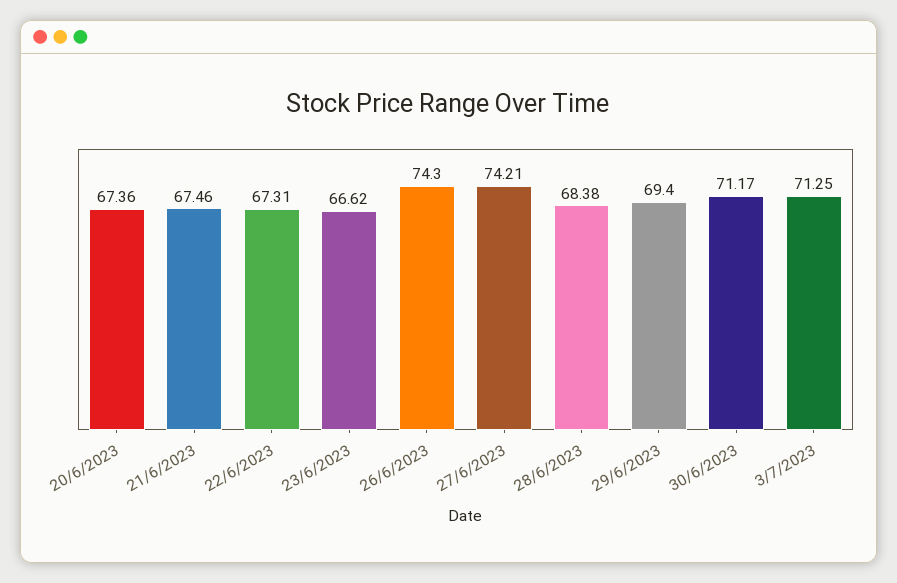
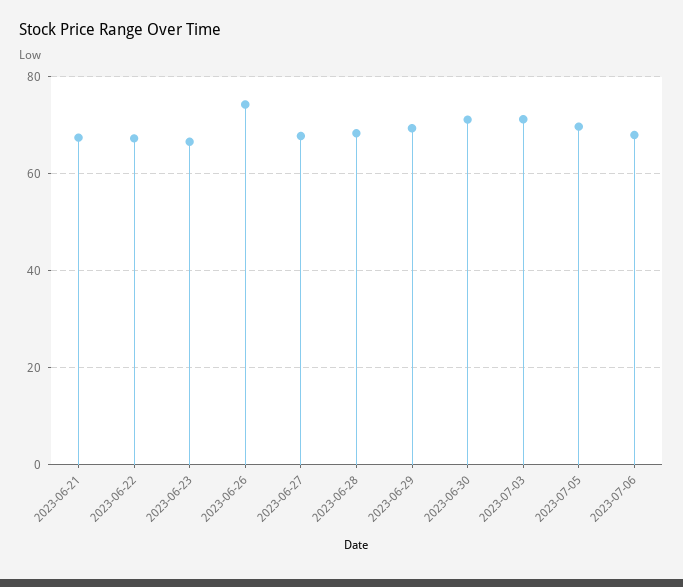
20/6/2023: 67.36 -> none
27/6/2023: 74.21 -> 68
2023-07-05: none -> 70
2023-07-06: none -> 68

